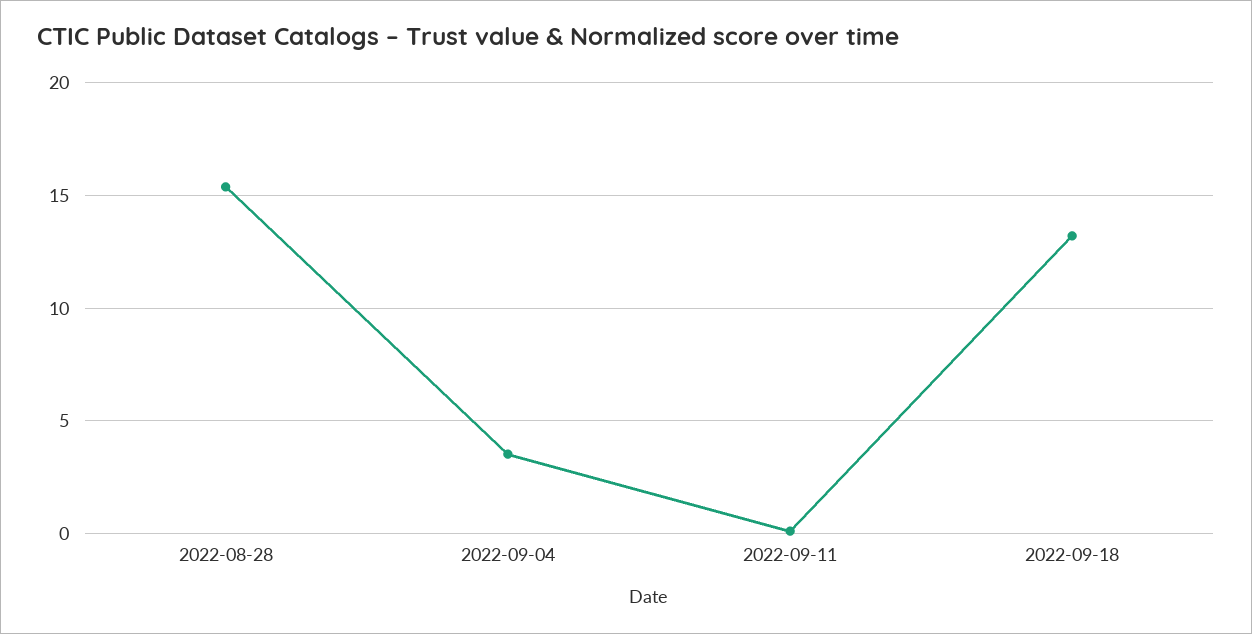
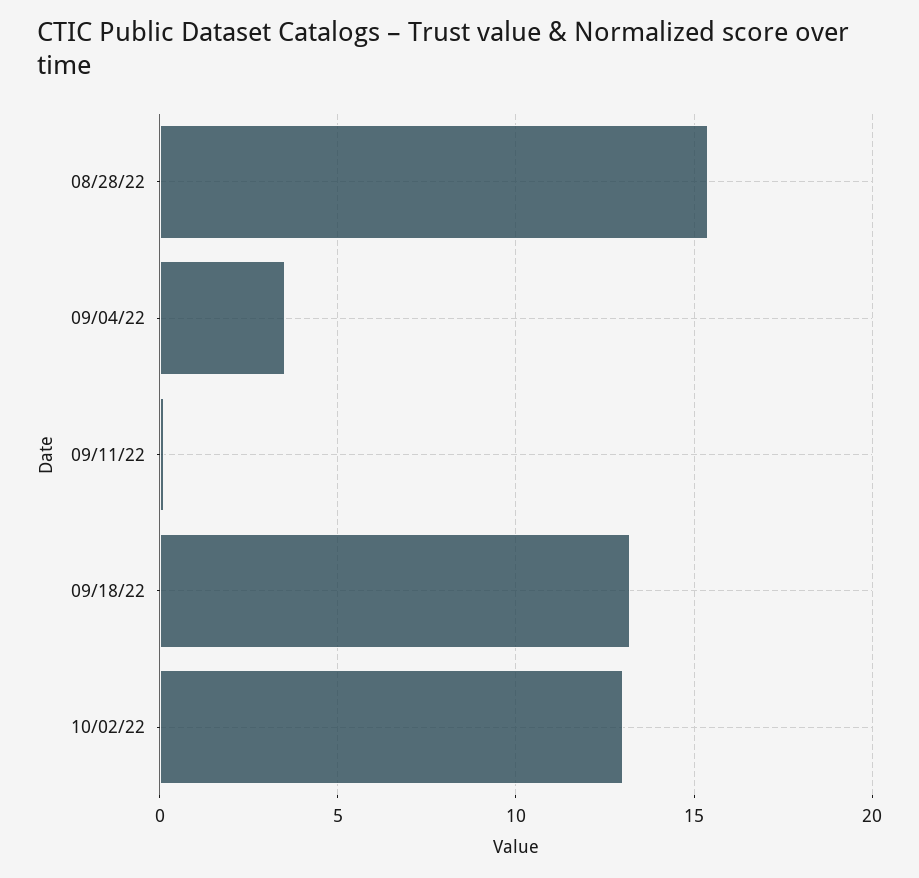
10/02/22: none -> 13

